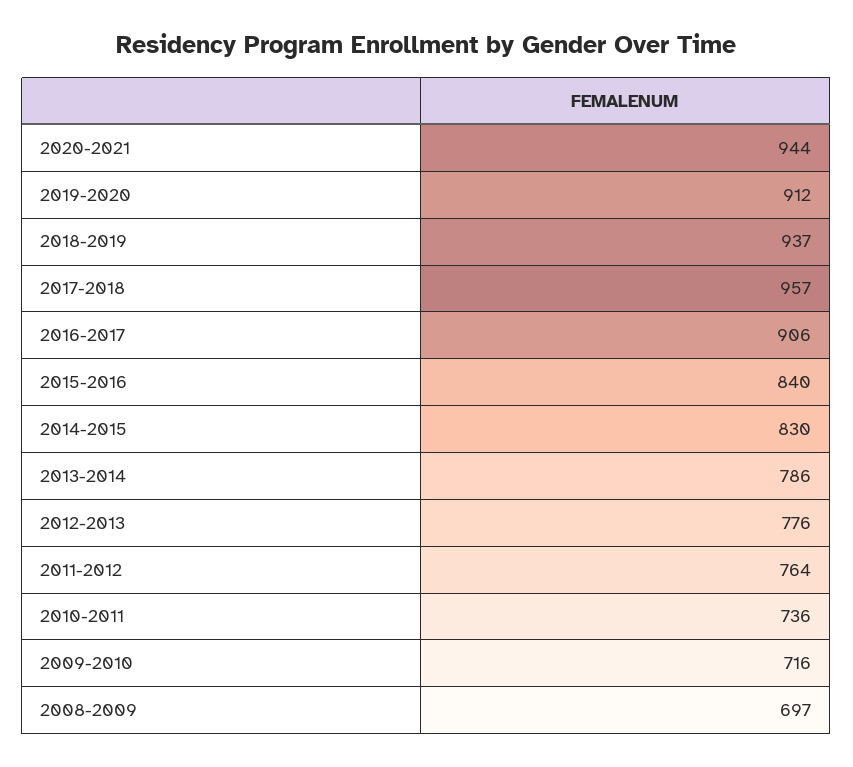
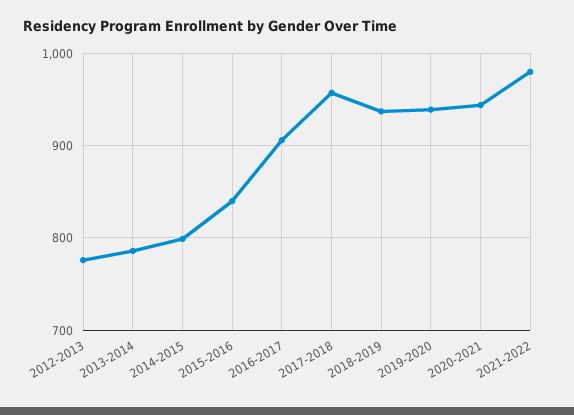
2019-2020: 912 -> 940
2014-2015: 830 -> 800
2011-2012: 764 -> none
2010-2011: 736 -> none
2009-2010: 716 -> none
2008-2009: 697 -> none
2021-2022: none -> 980

